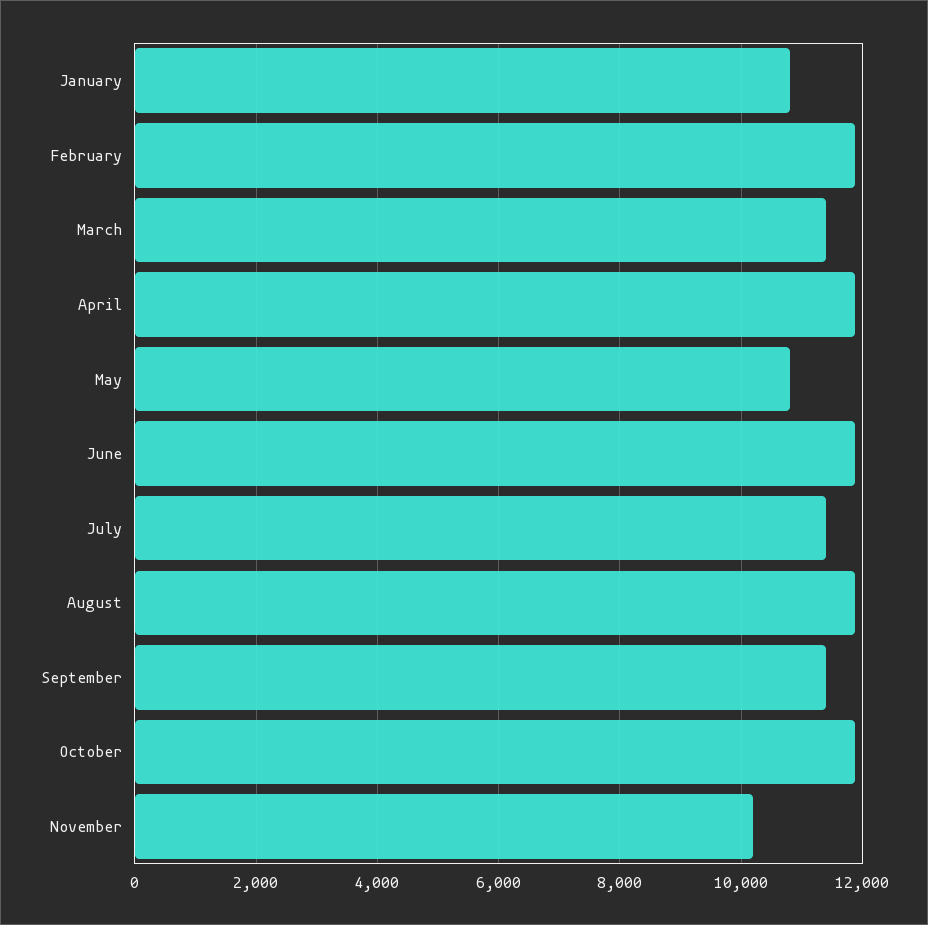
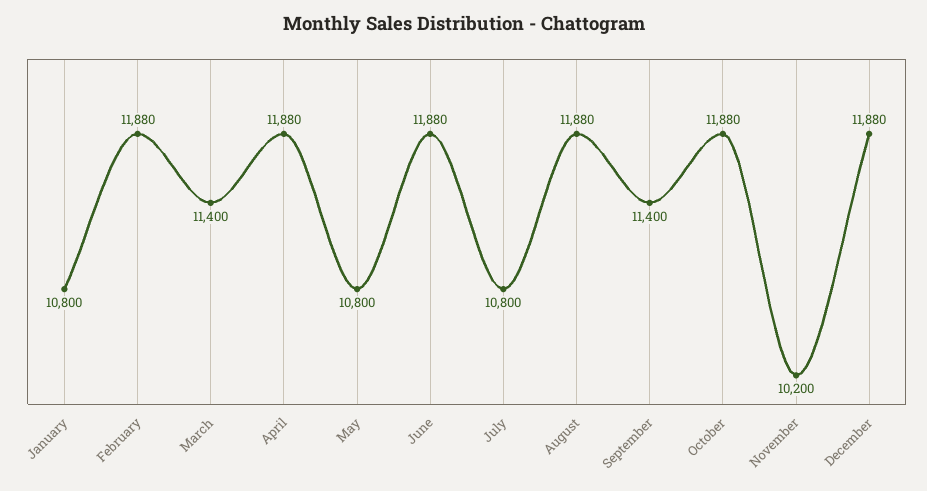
July: 11400 -> 10800
December: none -> 11880

